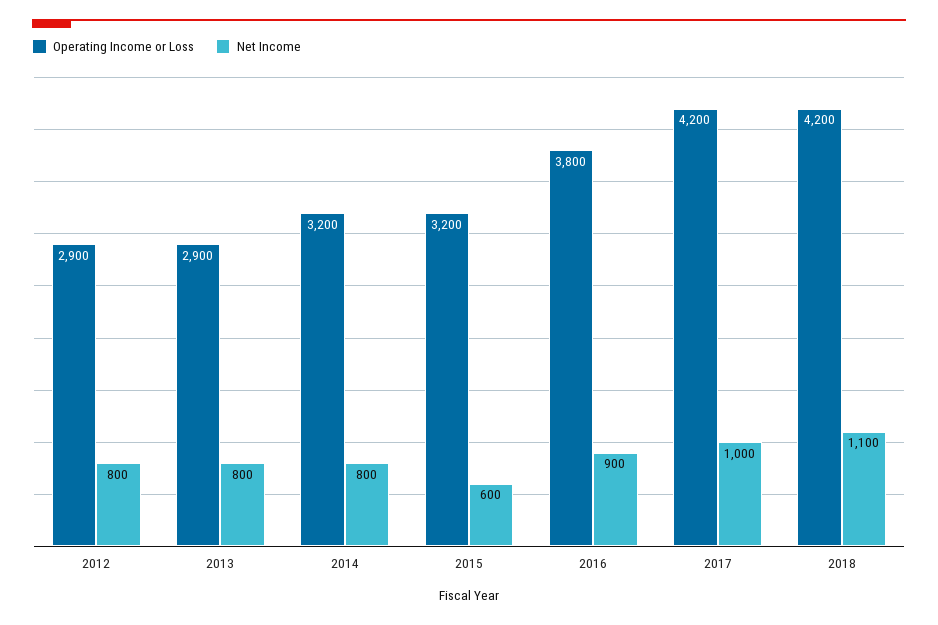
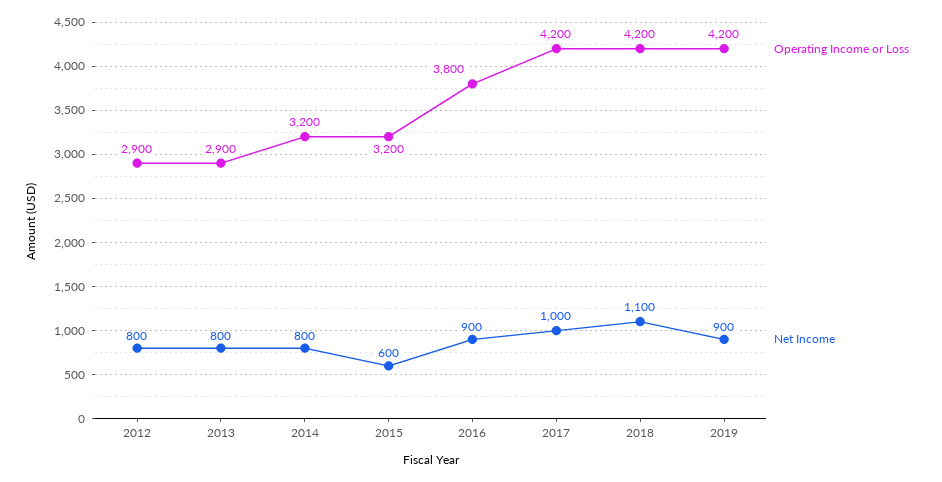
Operating Income or Loss, 2019: none -> 4200
Net Income, 2019: none -> 900

